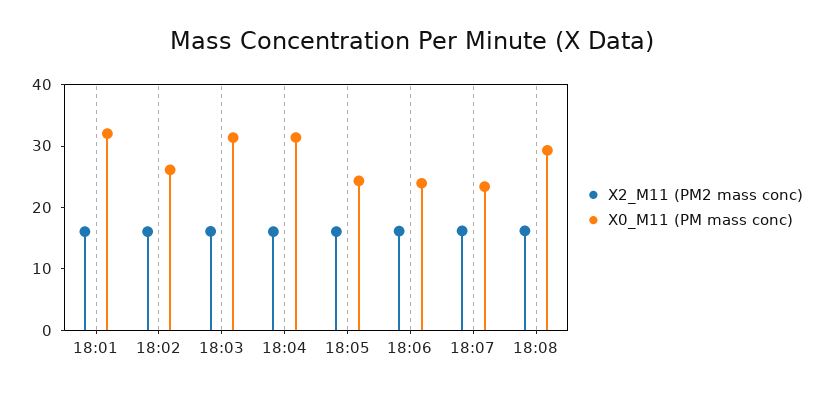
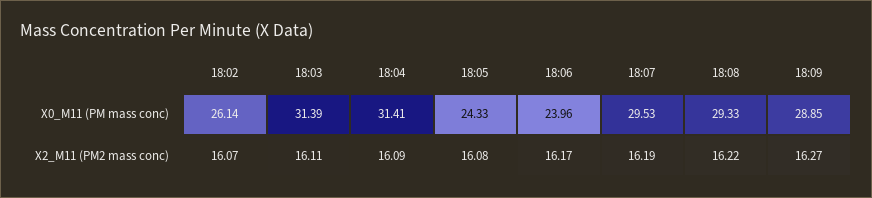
X2_M11 (PM2 mass conc), 18:01: 16 -> none
X0_M11 (PM mass conc), 18:01: 32 -> none
X0_M11 (PM mass conc), 18:07: 24 -> 29.53
X0_M11 (PM mass conc), 18:09: none -> 28.85
X2_M11 (PM2 mass conc), 18:09: none -> 16.27

